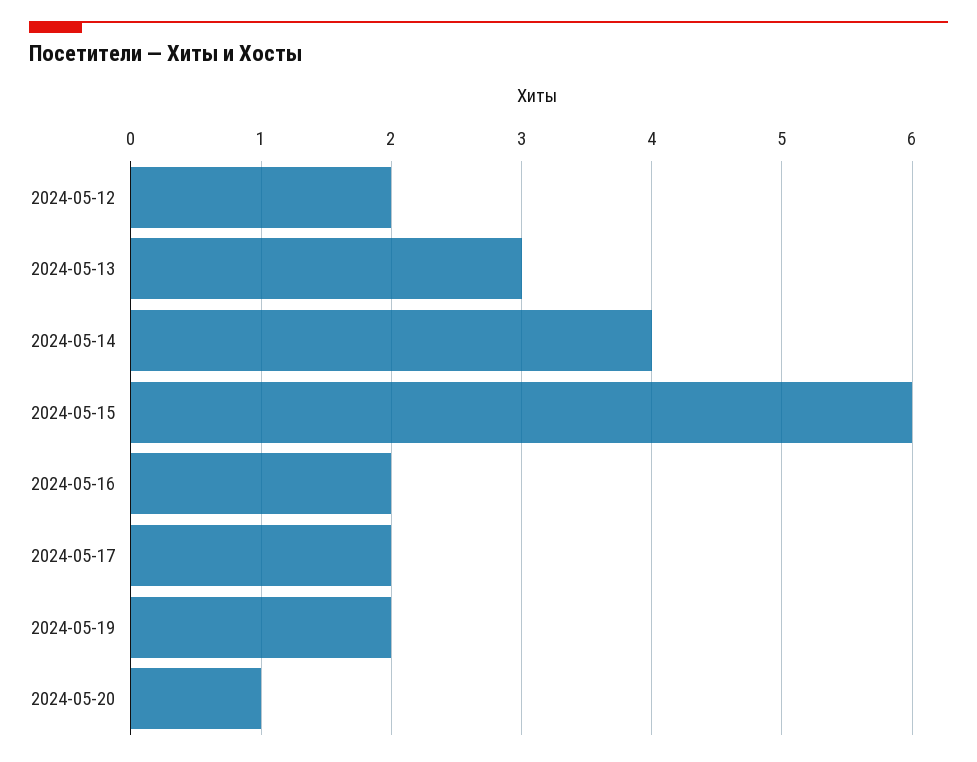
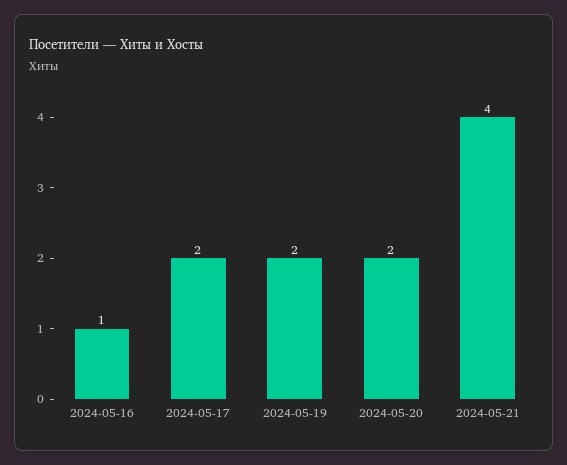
2024-05-12: 2 -> none
2024-05-13: 3 -> none
2024-05-14: 4 -> none
2024-05-15: 6 -> none
2024-05-16: 2 -> 1
2024-05-20: 1 -> 2
2024-05-21: none -> 4

